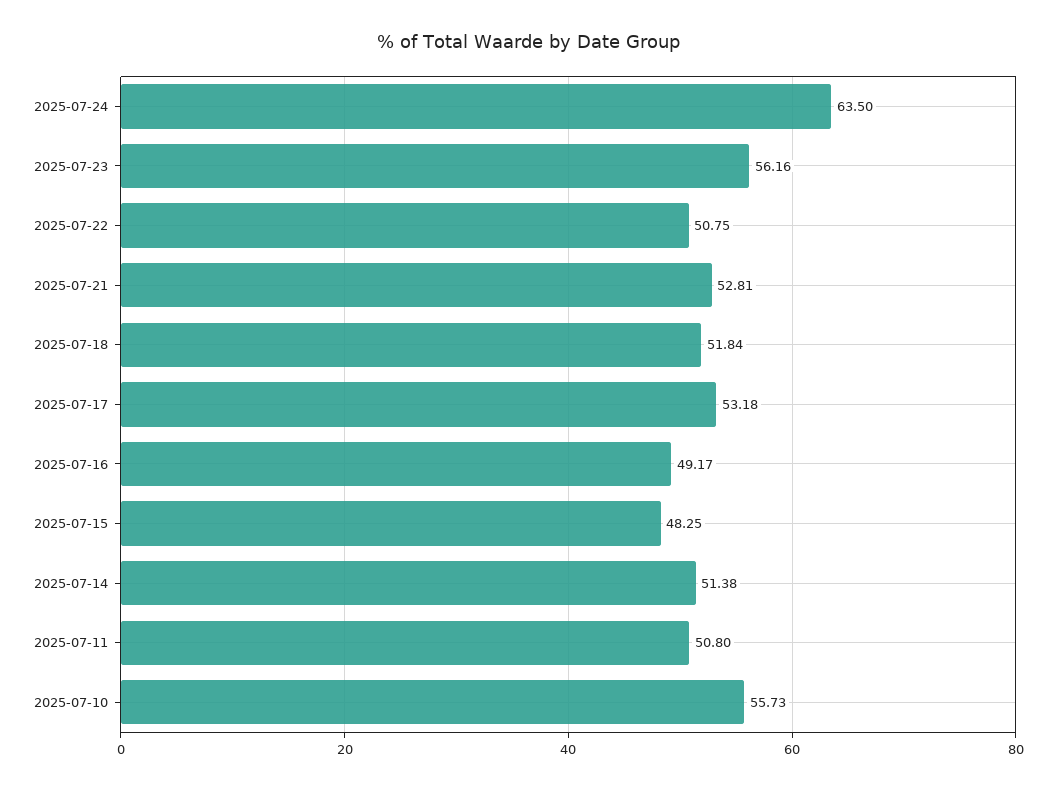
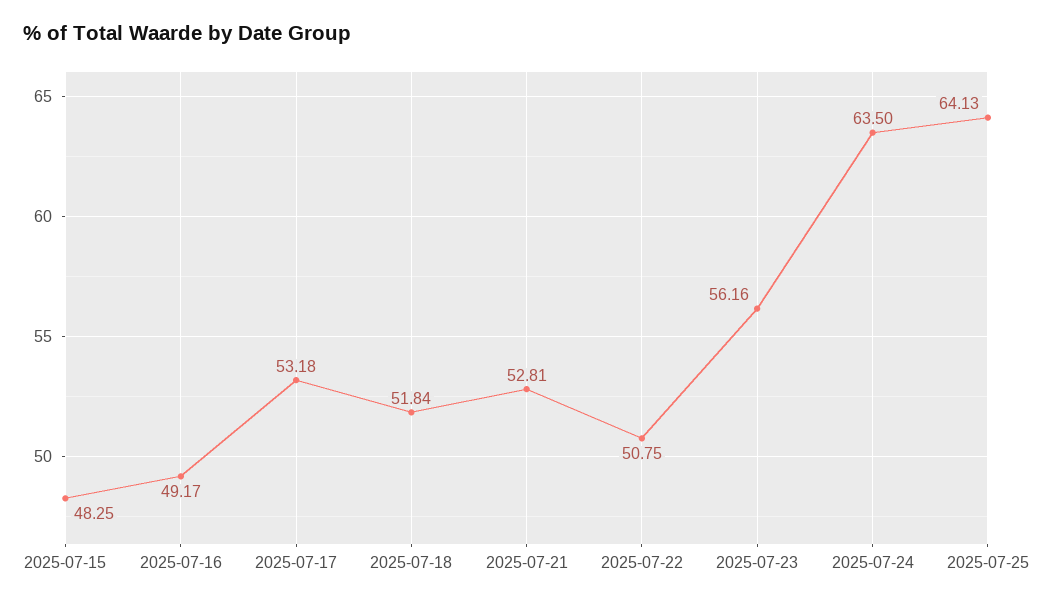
2025-07-14: 51.38 -> none
2025-07-11: 50.8 -> none
2025-07-10: 55.73 -> none
2025-07-25: none -> 64.13

